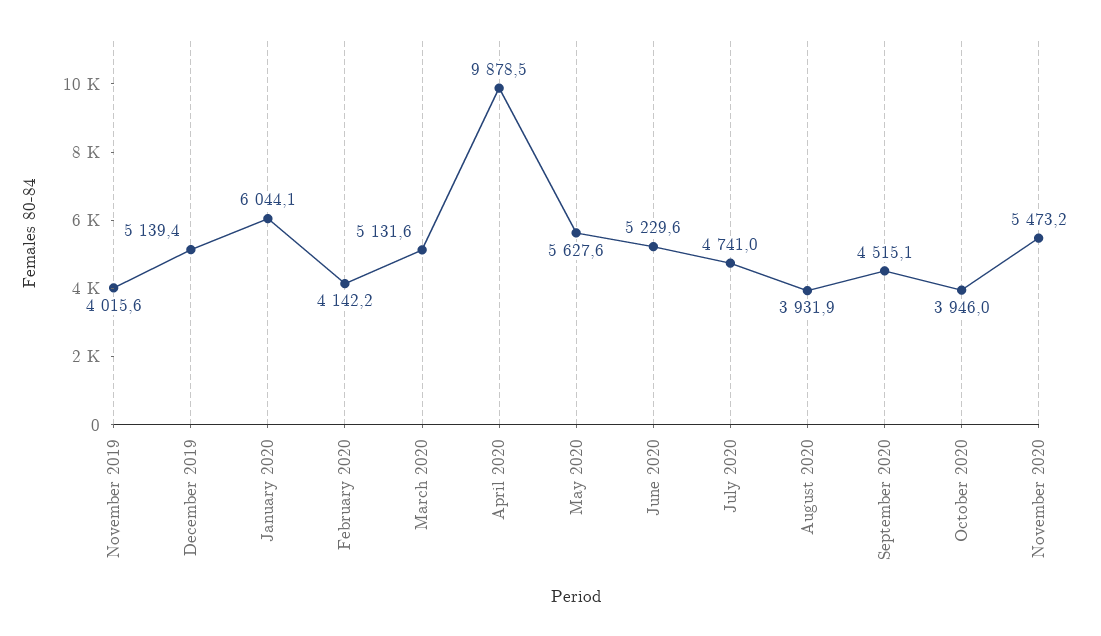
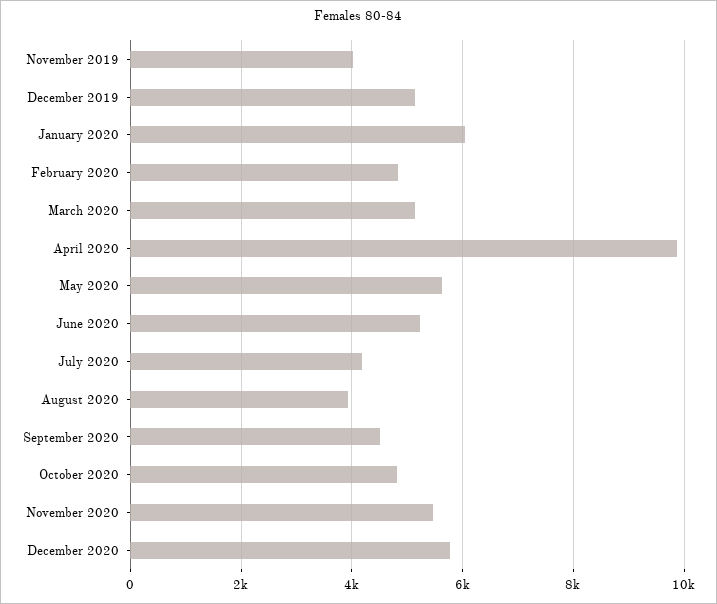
February 2020: 4142.2 -> 4800
July 2020: 4741 -> 4200
October 2020: 3946 -> 4800
December 2020: none -> 5800

